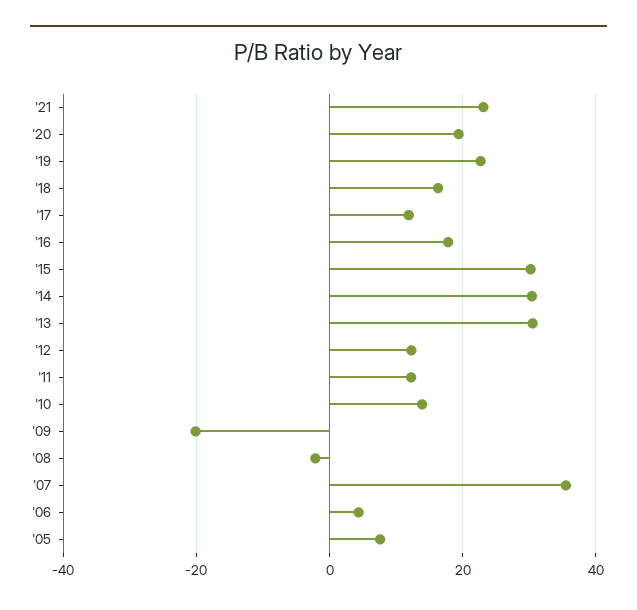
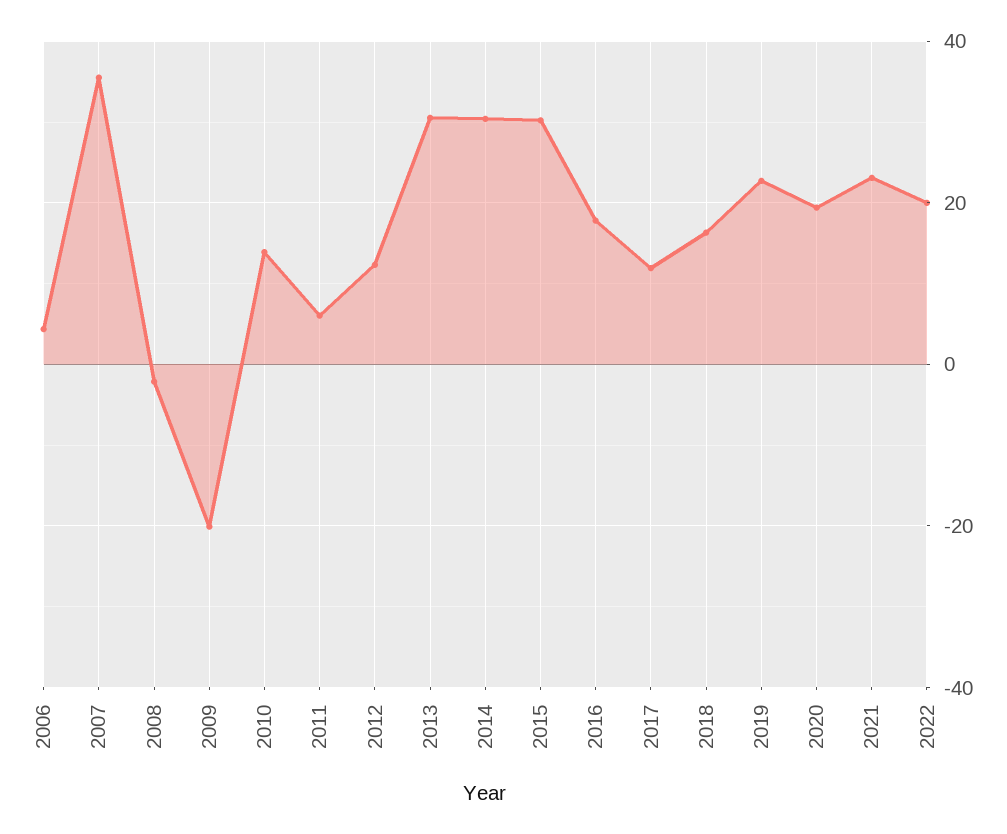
'11: 12 -> 6
'05: 8 -> none
2022: none -> 20

